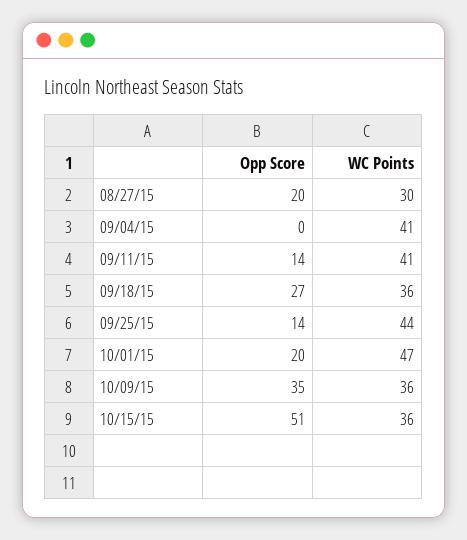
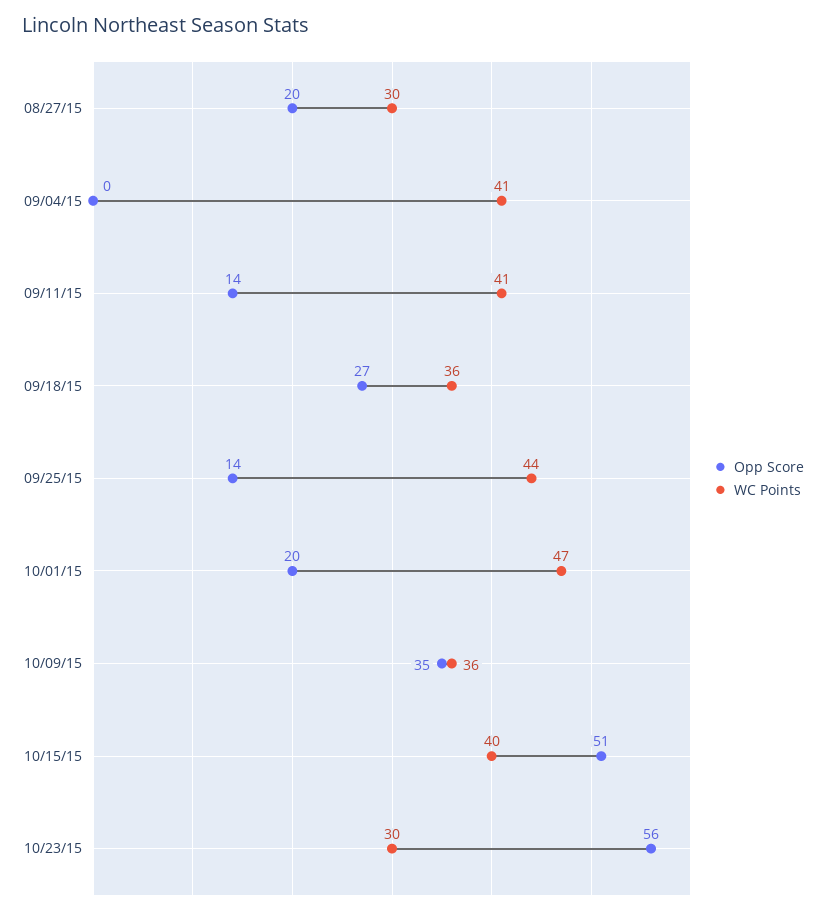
WC Points, 10/15/15: 36 -> 40
Opp Score, 10/23/15: none -> 56
WC Points, 10/23/15: none -> 30

